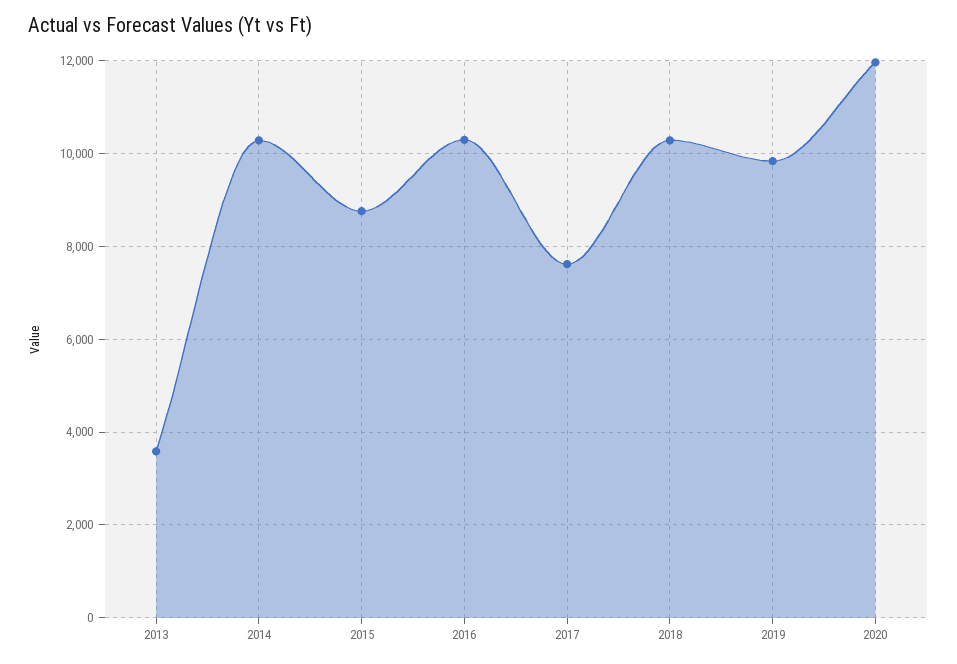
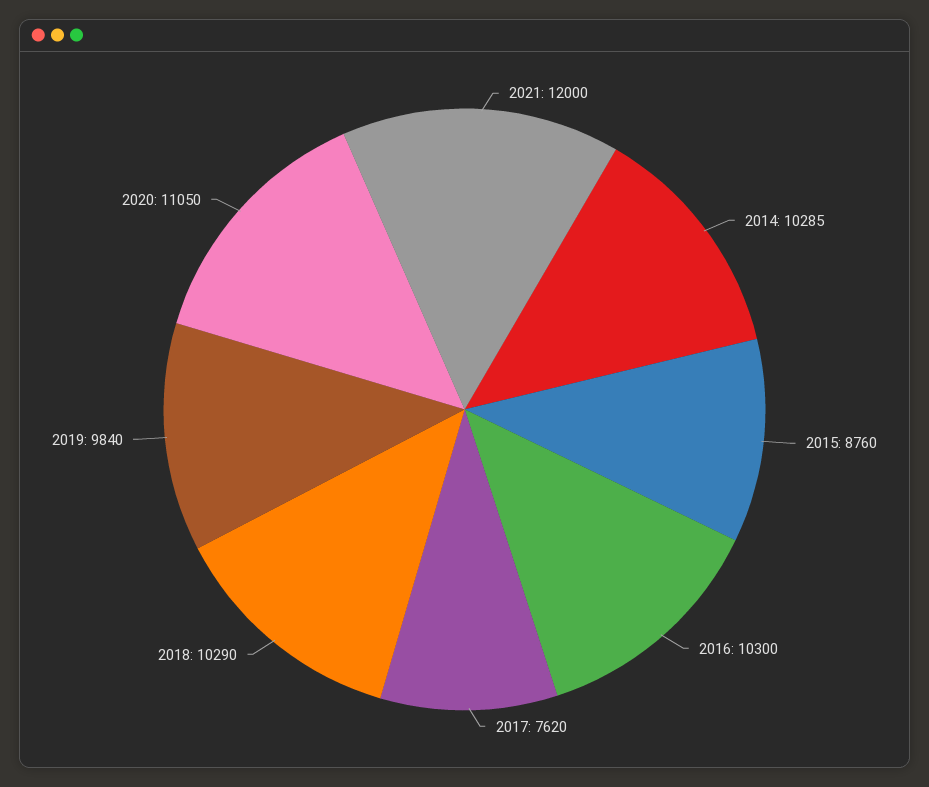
2013: 3600 -> none
2020: 12000 -> 11050
2021: none -> 12000

